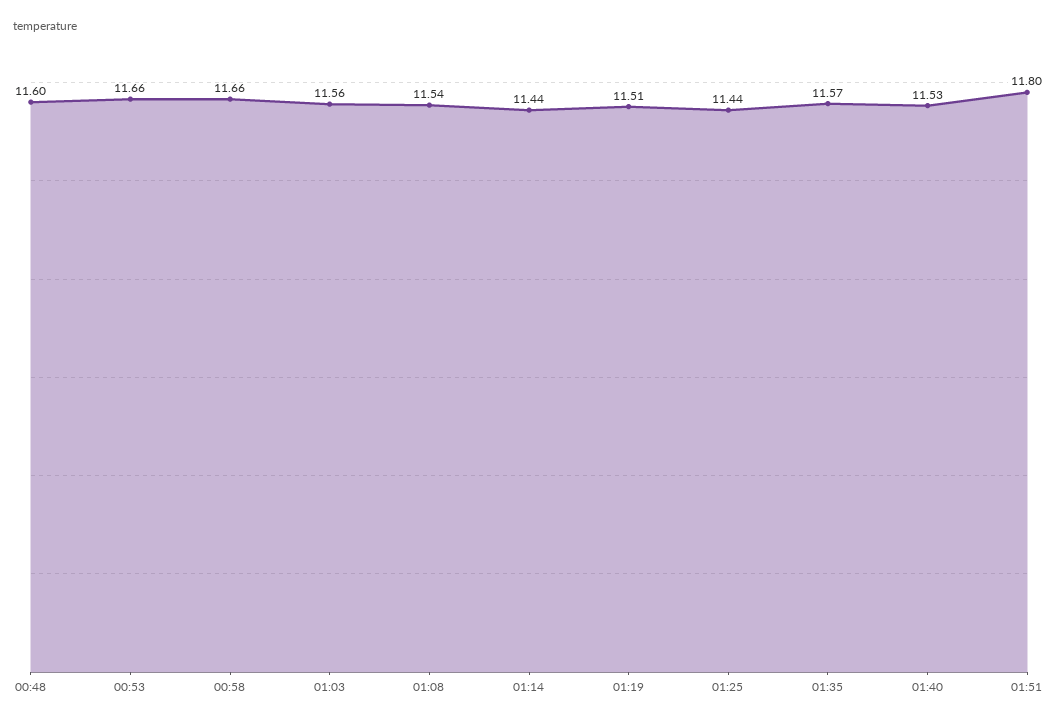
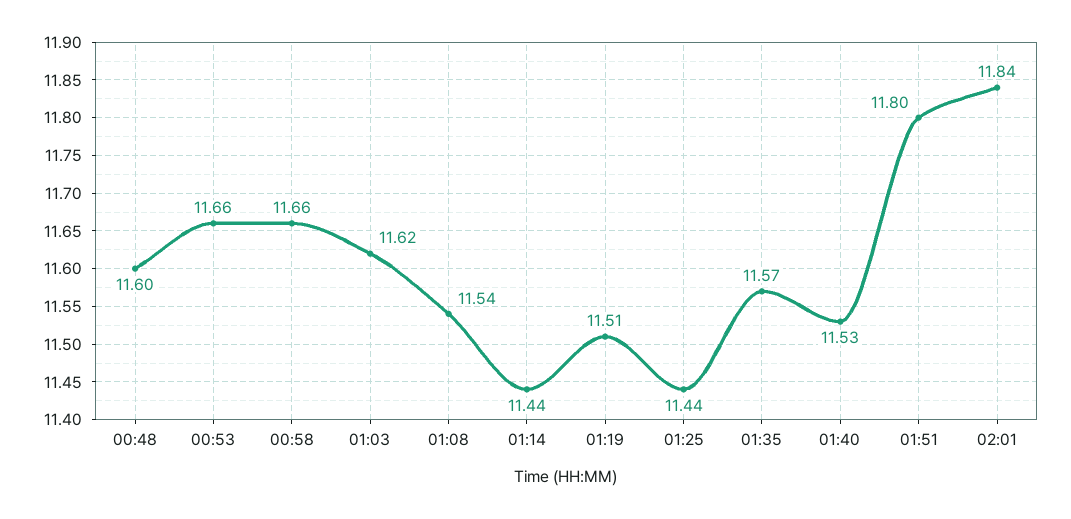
01:03: 11.56 -> 11.62
02:01: none -> 11.84

